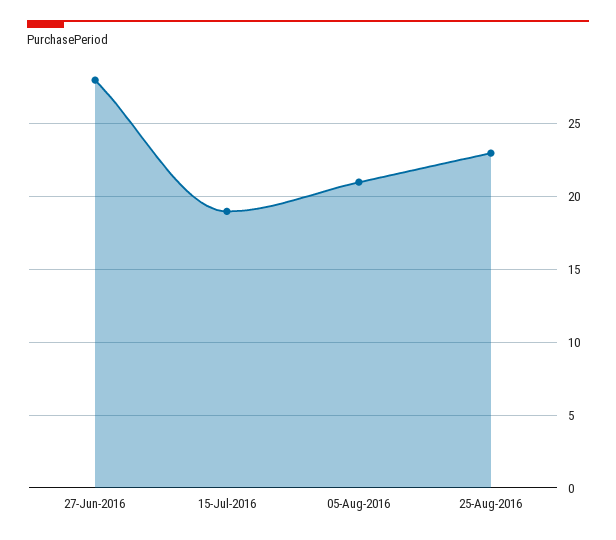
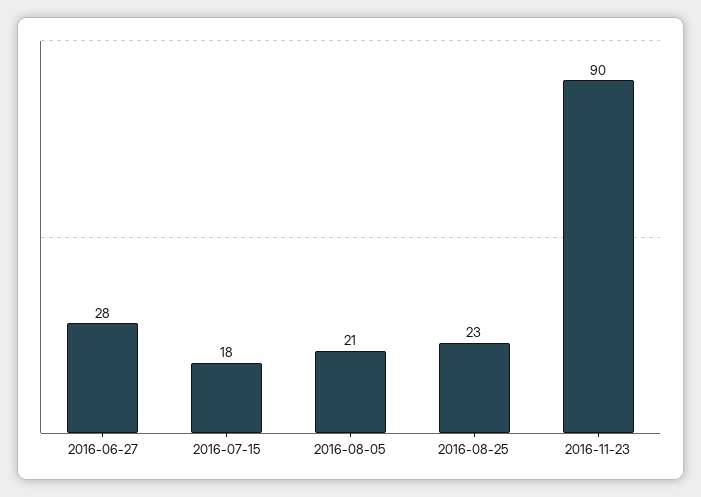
15-Jul-2016: 19 -> 18
2016-11-23: none -> 90

